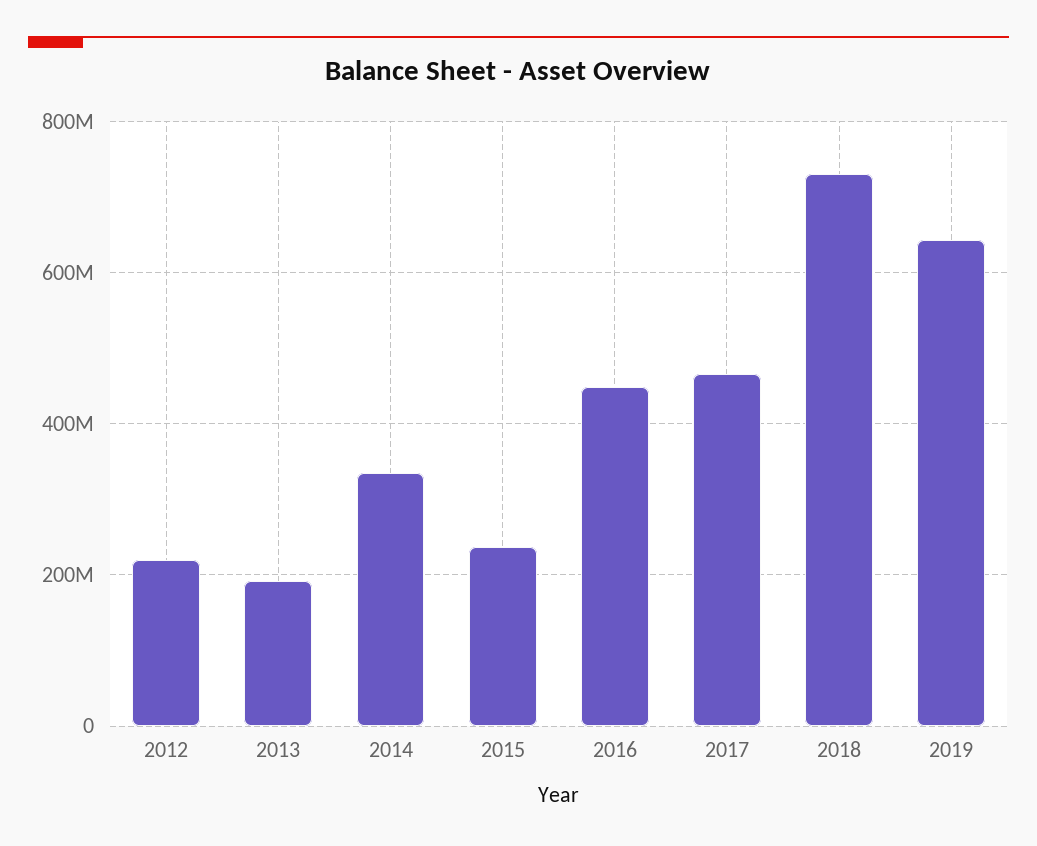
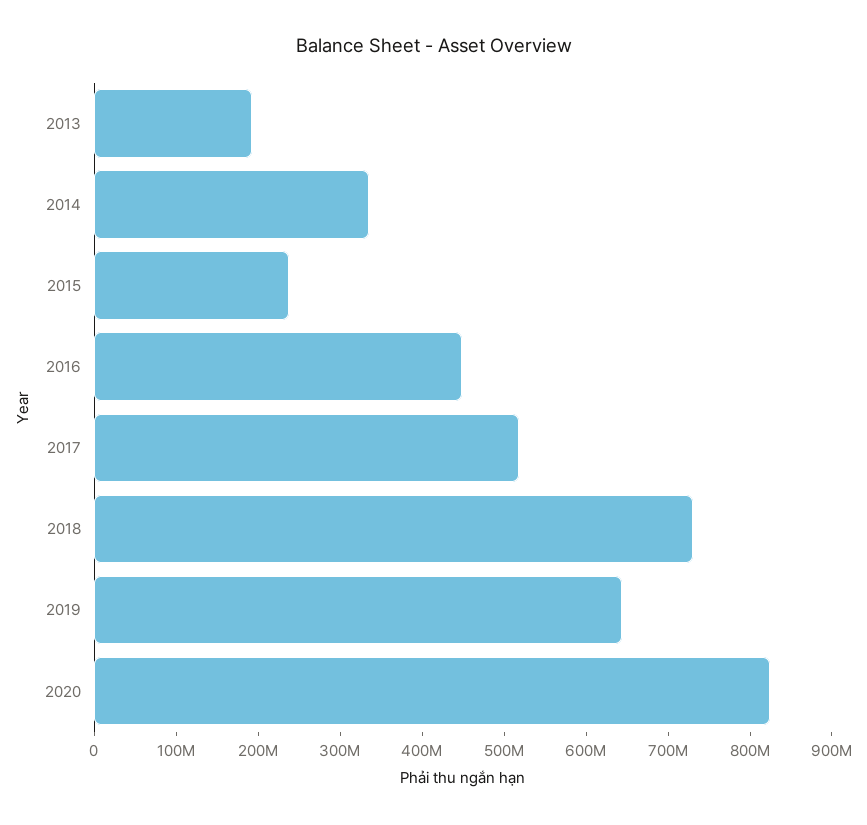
2012: 220000000 -> none
2017: 460000000 -> 520000000
2020: none -> 820000000

